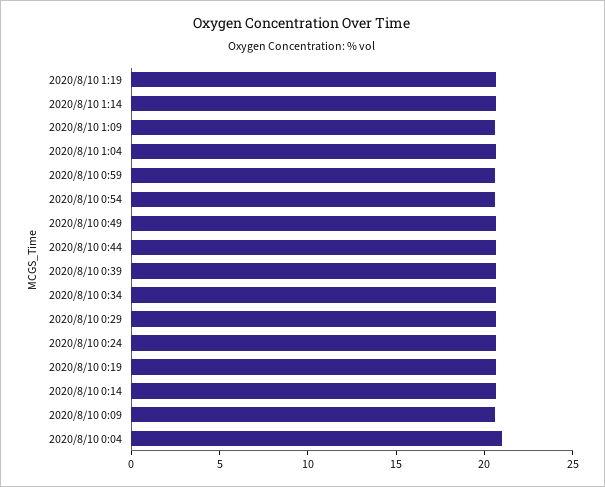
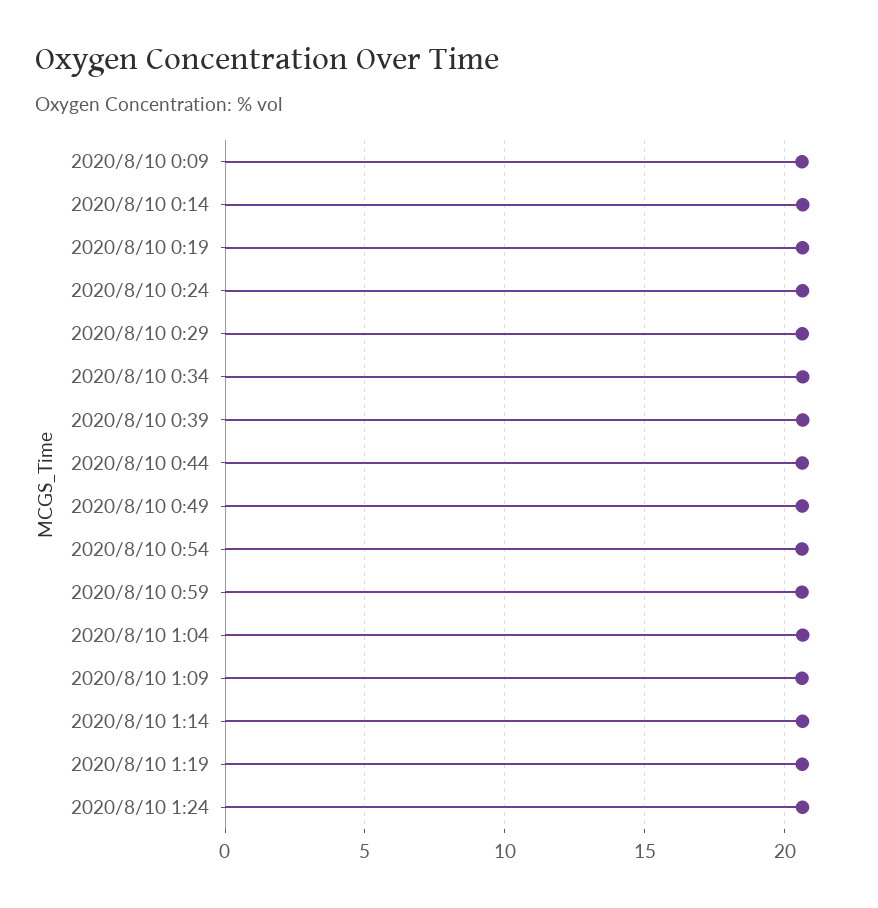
2020/8/10 0:04: 21 -> none
2020/8/10 1:24: none -> 20.5

